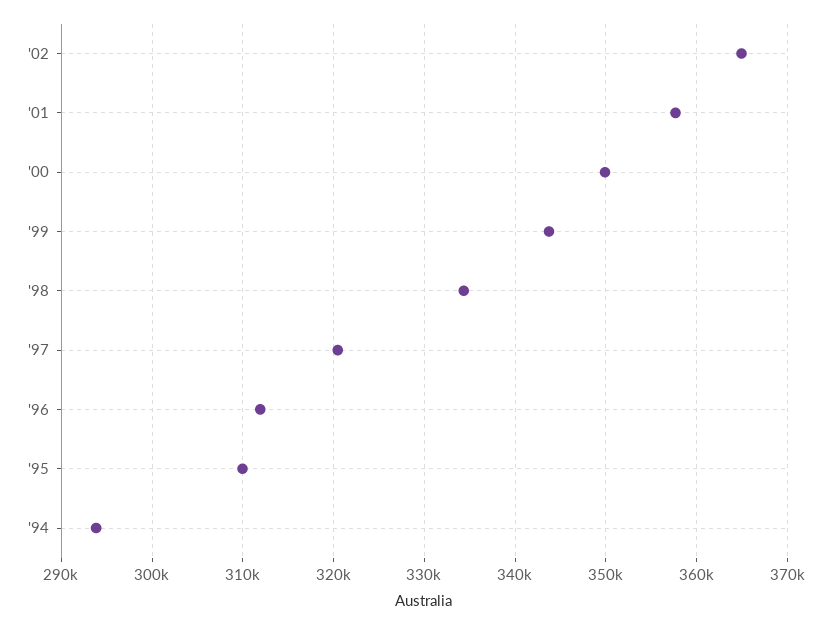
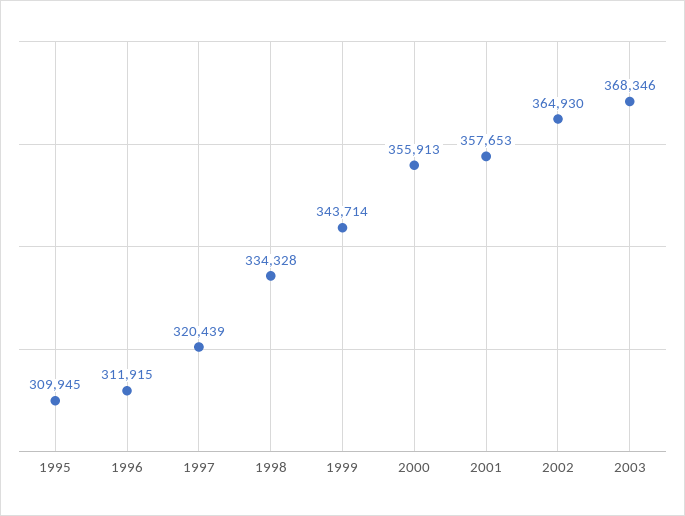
'00: 350000 -> 355913
'94: 294000 -> none
2003: none -> 368346

